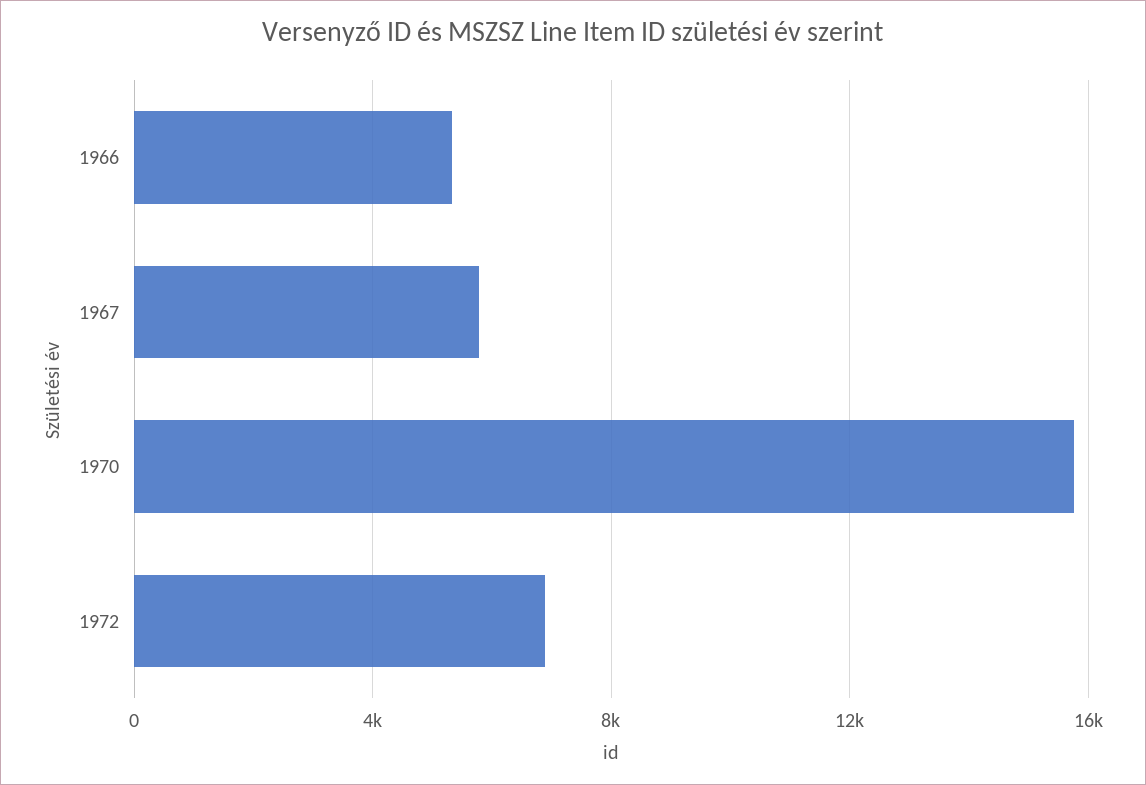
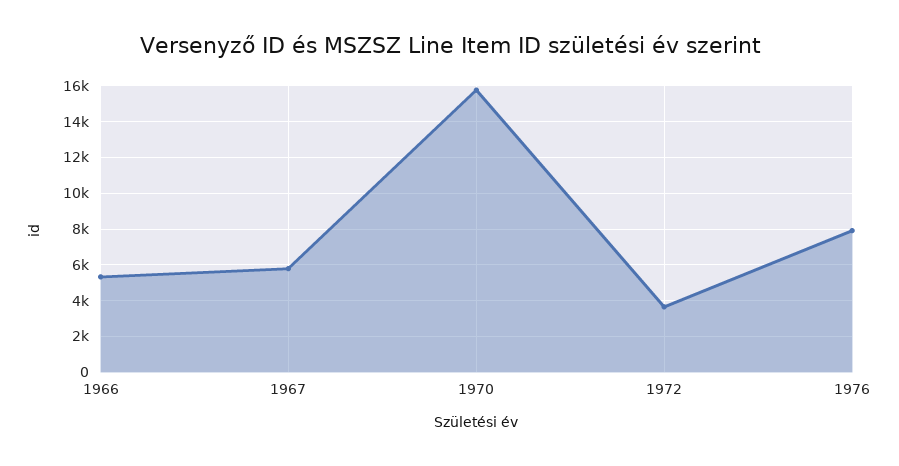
1972: 7000 -> 3500
1976: none -> 8000

